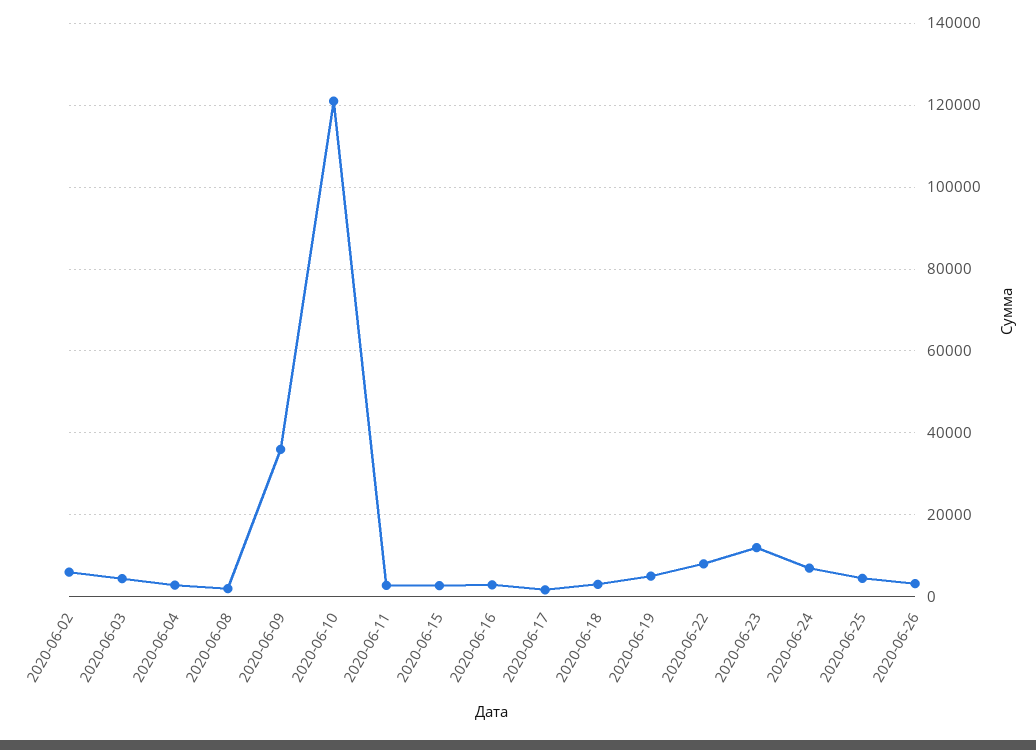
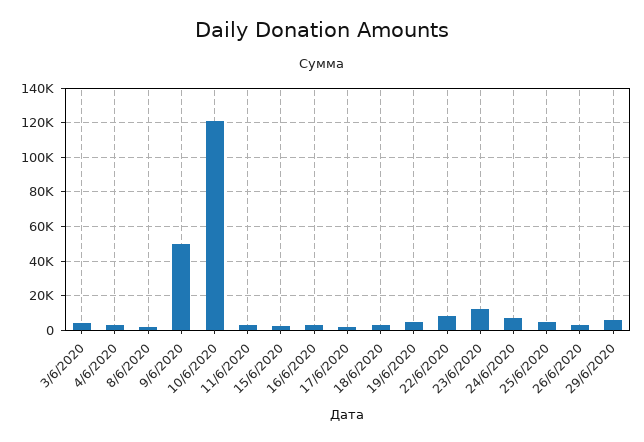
2020-06-02: 6000 -> none
2020-06-09: 36000 -> 50000
29/6/2020: none -> 5000

